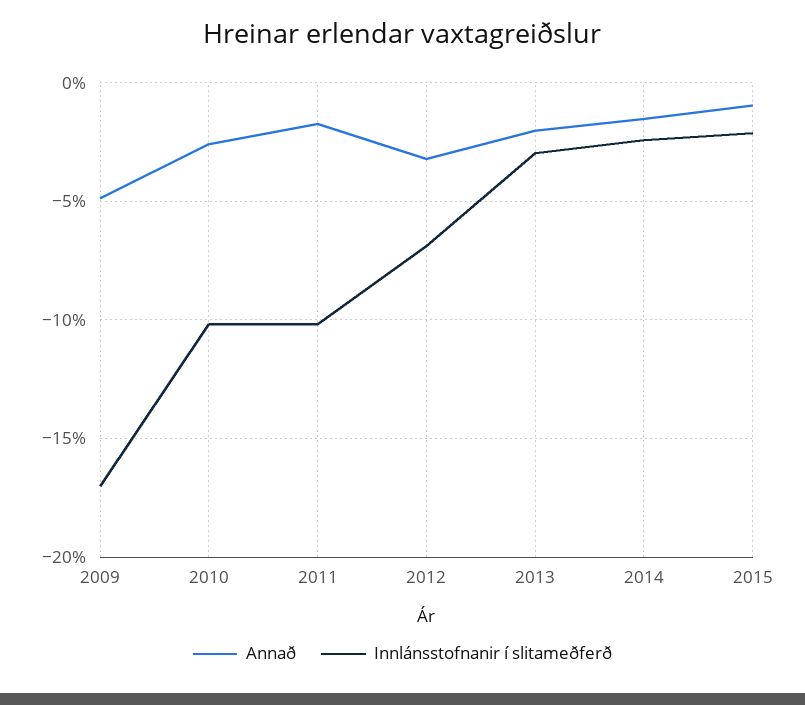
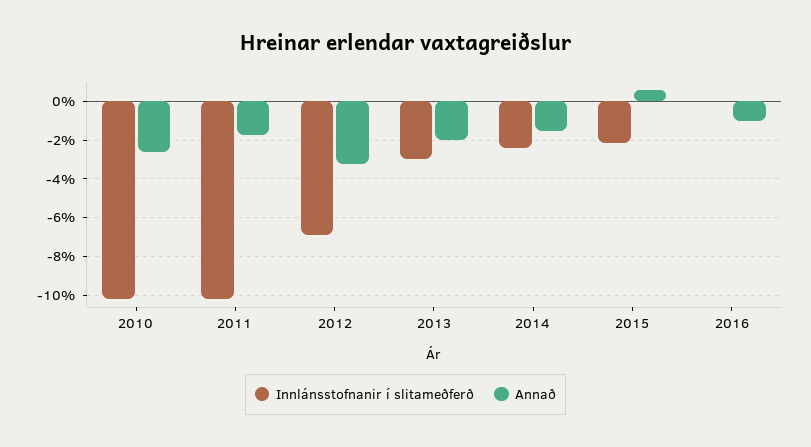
Annað, 2009: -5 -> none
Innlánsstofnanir í slitameðferð, 2009: -17 -> none
Annað, 2015: -1 -> 0.5
Innlánsstofnanir í slitameðferð, 2016: none -> 0
Annað, 2016: none -> -1

